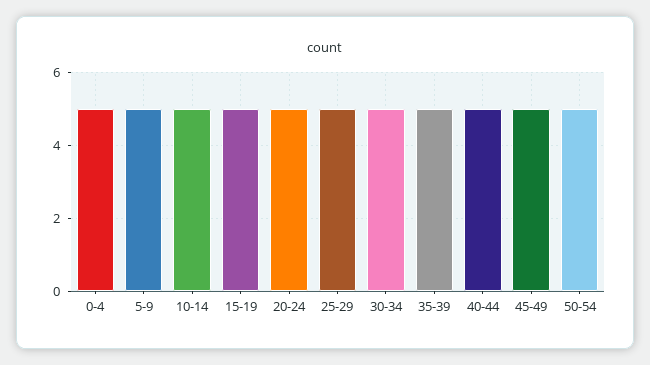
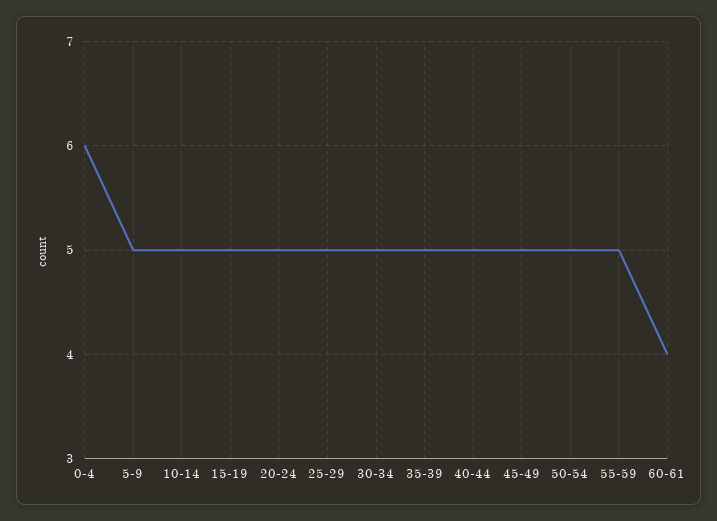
0-4: 5 -> 6
55-59: none -> 5
60-61: none -> 4

